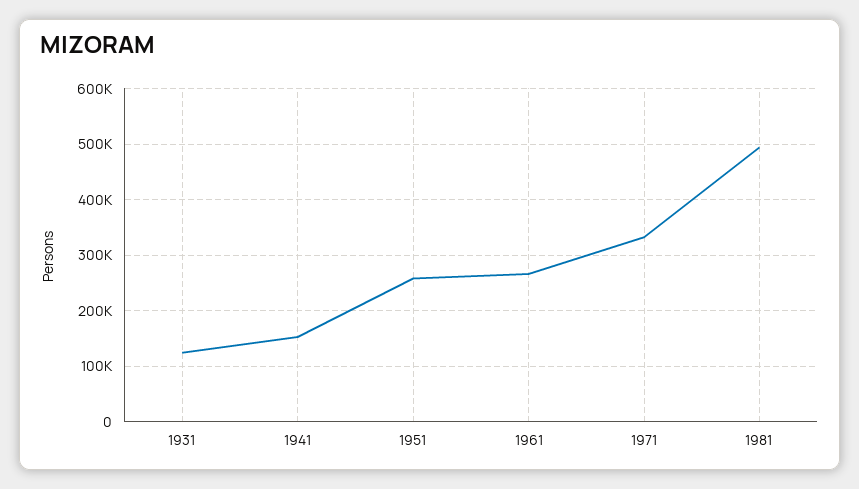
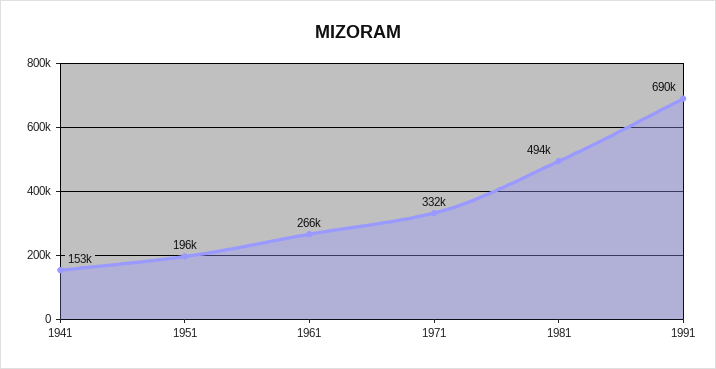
1931: 120000 -> none
1951: 260000 -> 196000
1991: none -> 690000

